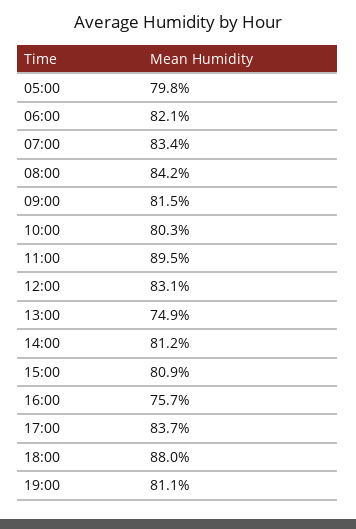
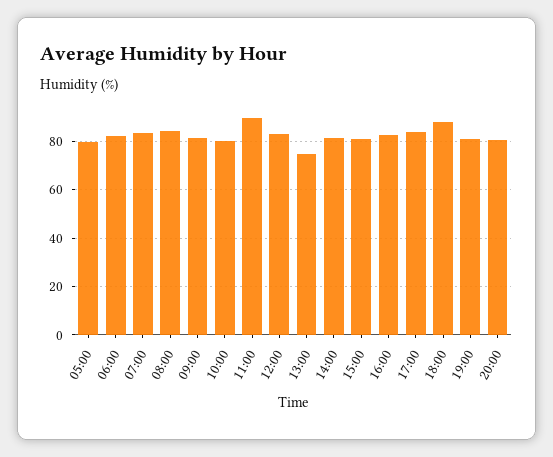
16:00: 75.7 -> 82.5
20:00: none -> 80

